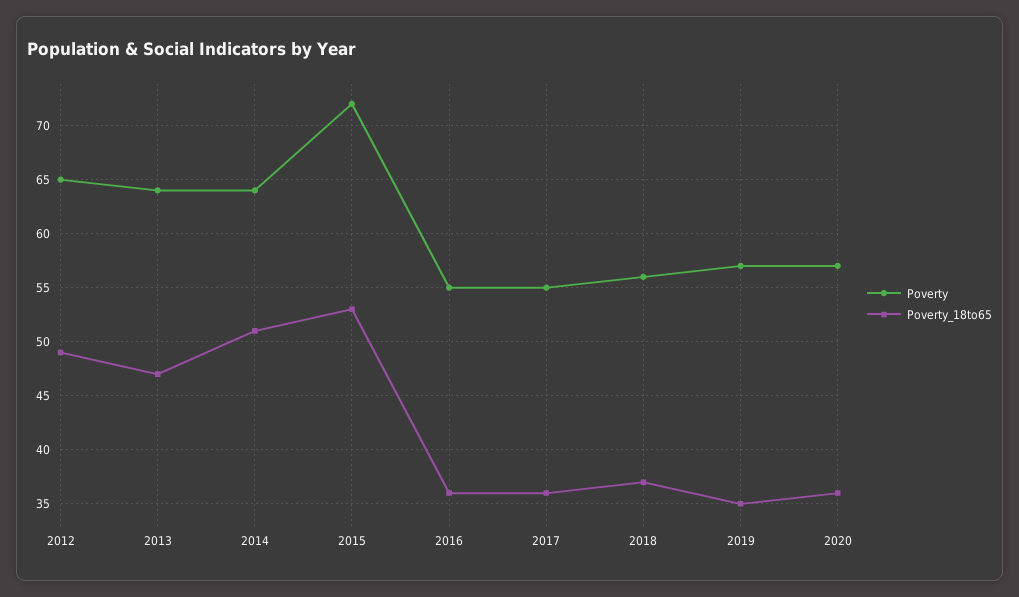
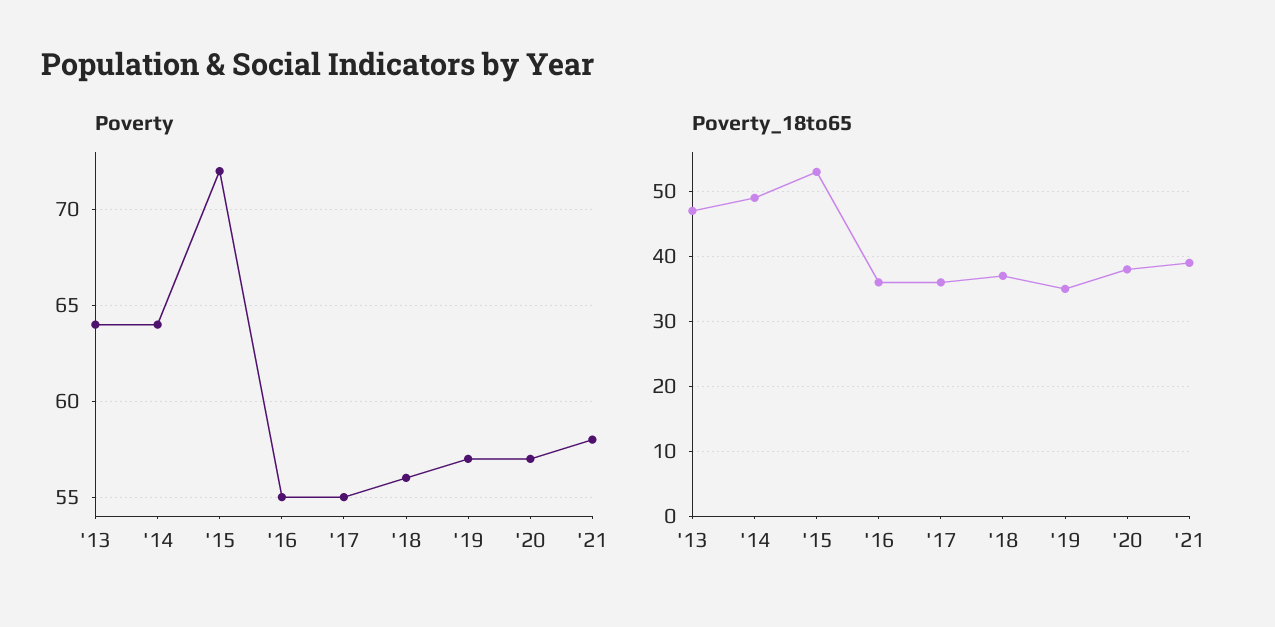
Poverty, 2012: 65 -> none
Poverty_18to65, 2012: 49 -> none
Poverty_18to65, 2014: 51 -> 49
Poverty_18to65, 2020: 36 -> 38
Poverty, '21: none -> 58
Poverty_18to65, '21: none -> 39

